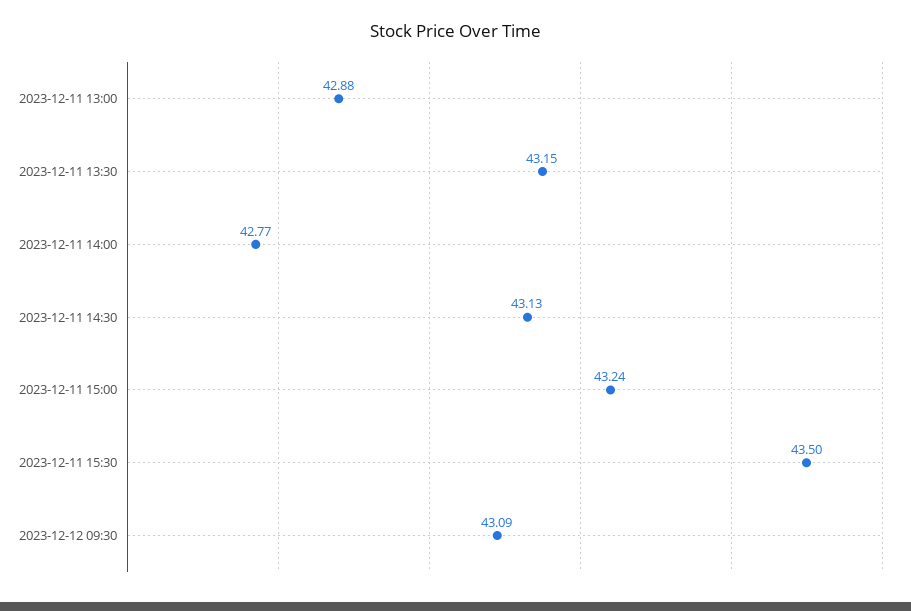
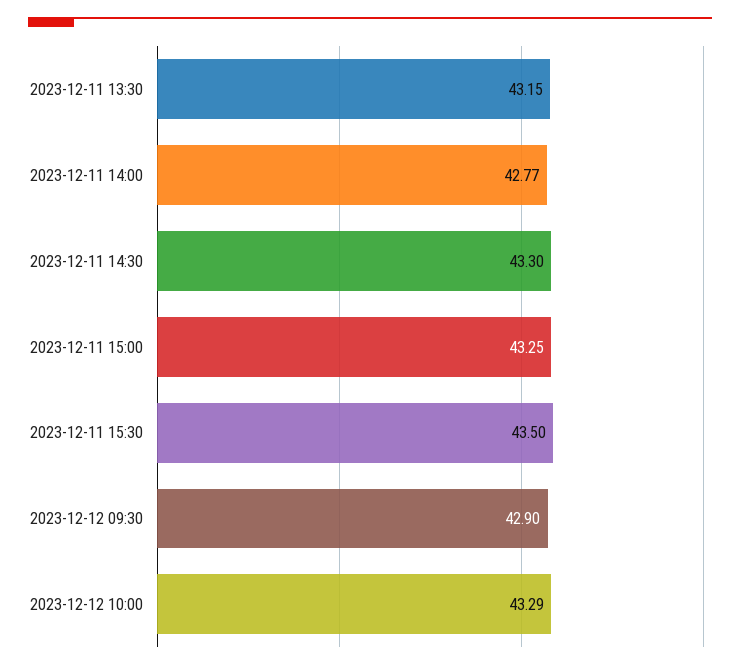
2023-12-11 13:00: 42.88 -> none
2023-12-11 14:30: 43.13 -> 43.3
2023-12-11 15:00: 43.24 -> 43.25
2023-12-12 09:30: 43.09 -> 42.9
2023-12-12 10:00: none -> 43.29

